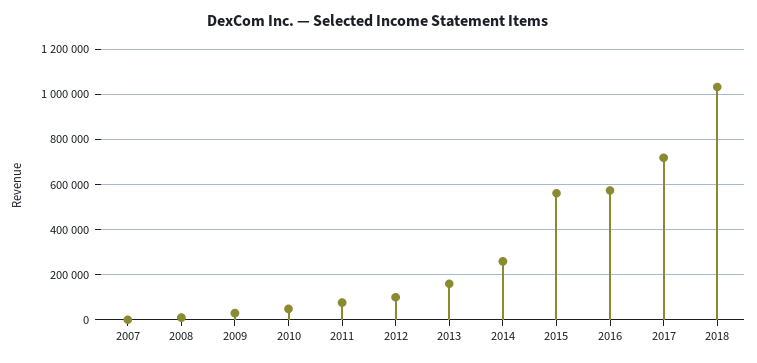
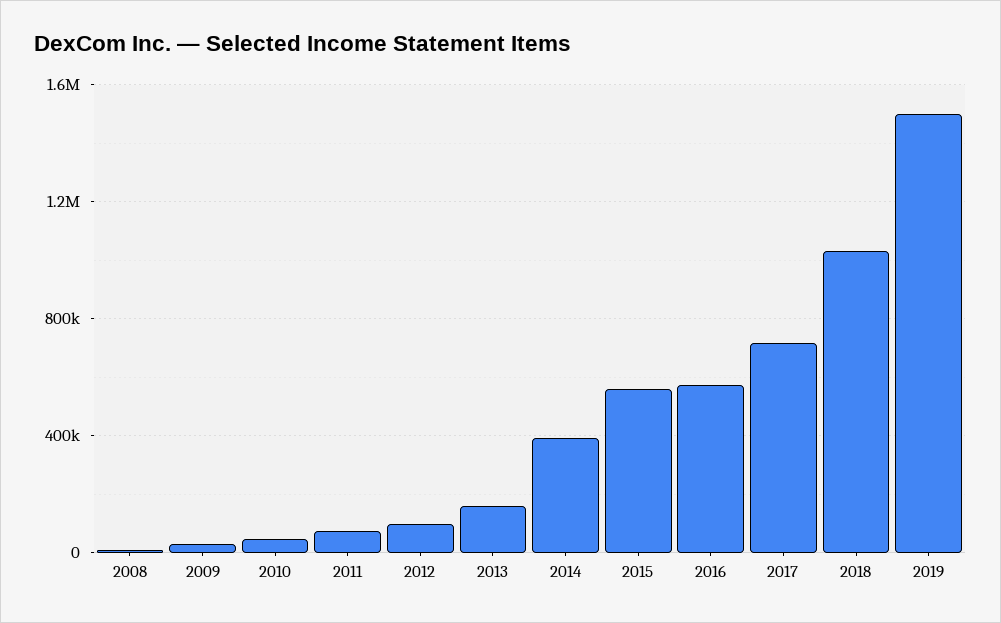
2007: 0 -> none
2014: 250000 -> 400000
2019: none -> 1500000

